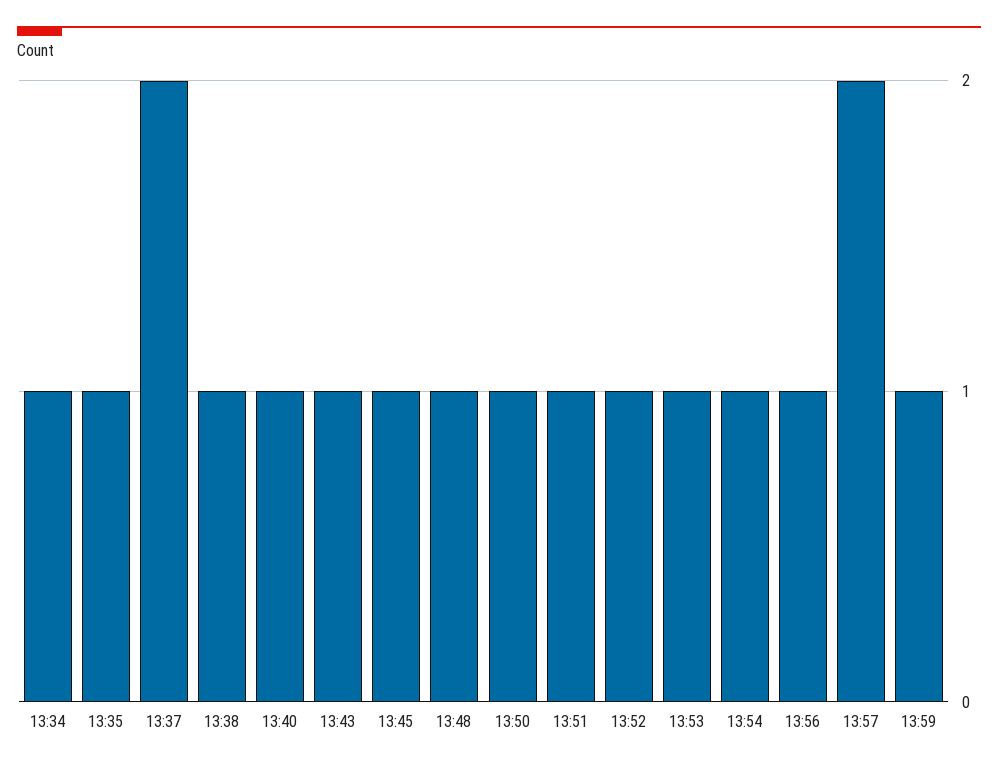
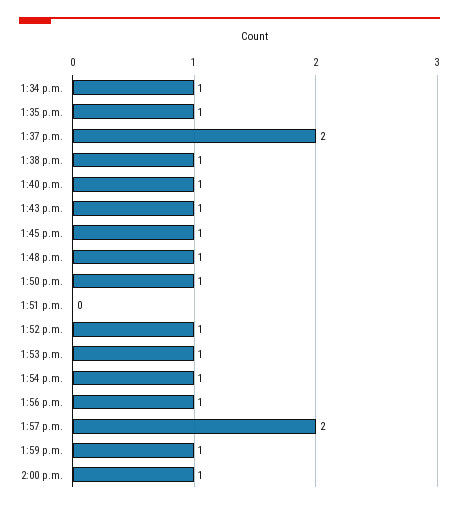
13:51: 1 -> 0
2:00 p.m.: none -> 1

